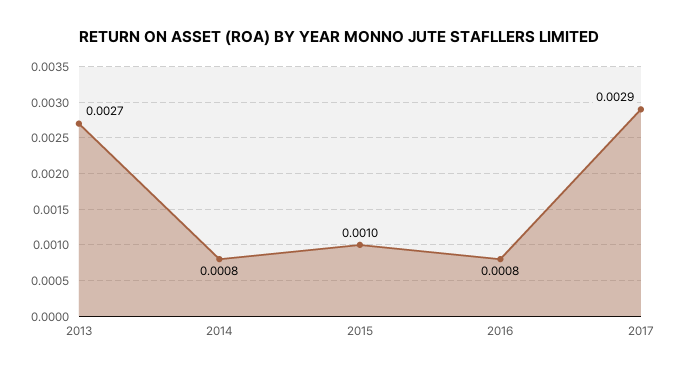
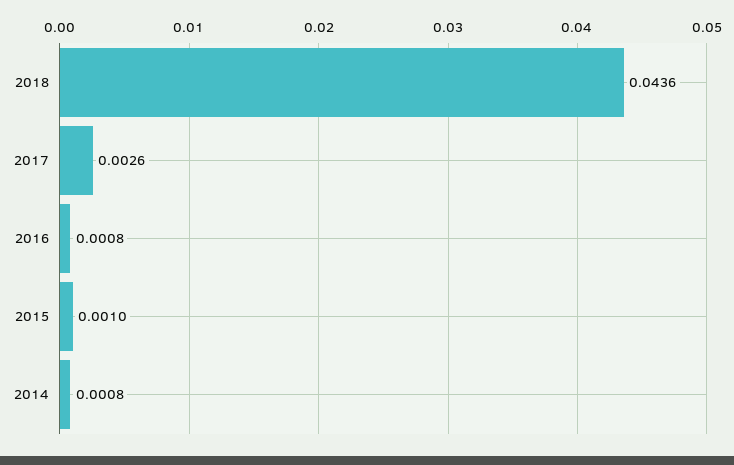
2013: 0.0027 -> none
2017: 0.0029 -> 0.0026
2018: none -> 0.0436

